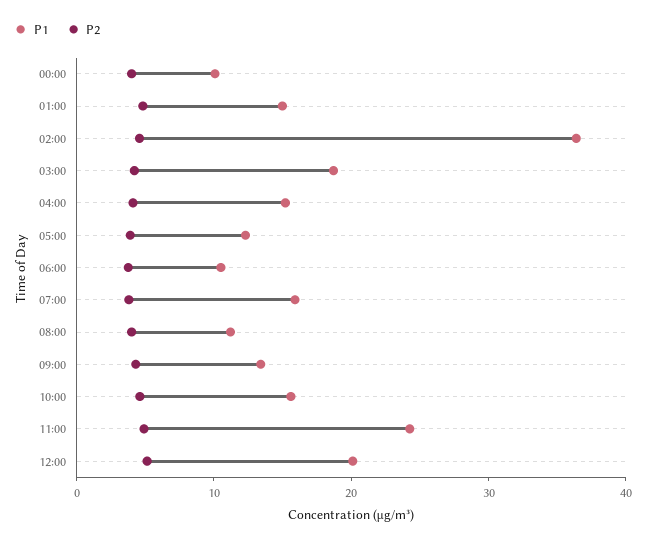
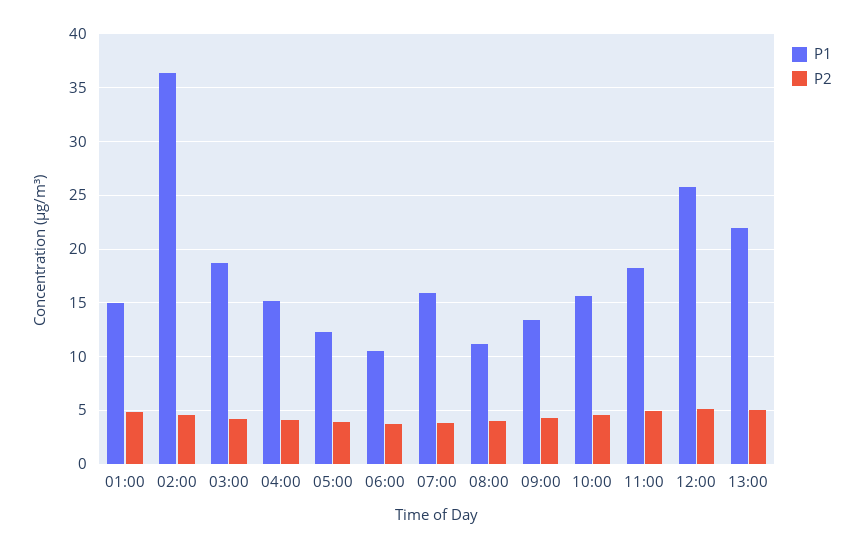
P1, 00:00: 10 -> none
P2, 00:00: 4 -> none
P1, 11:00: 24 -> 18
P1, 12:00: 20 -> 26
P1, 13:00: none -> 22
P2, 13:00: none -> 5

